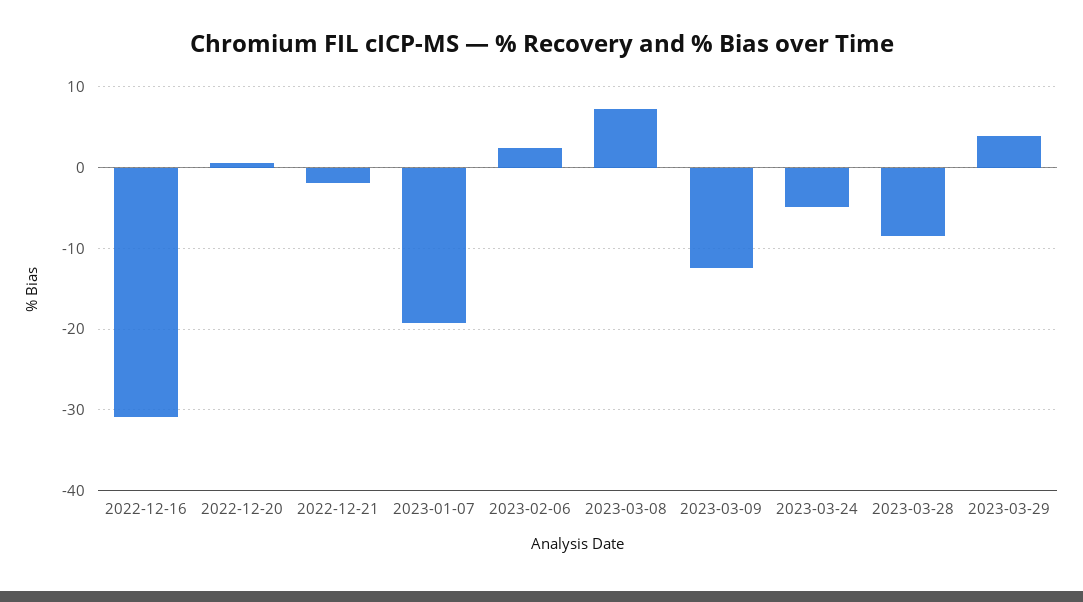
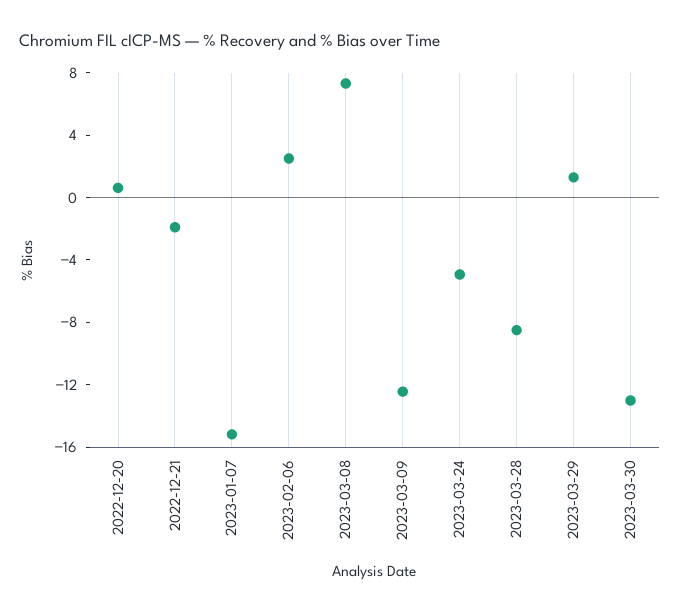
2022-12-16: -31 -> none
2023-01-07: -19 -> -15
2023-03-29: 4 -> 1
2023-03-30: none -> -13

